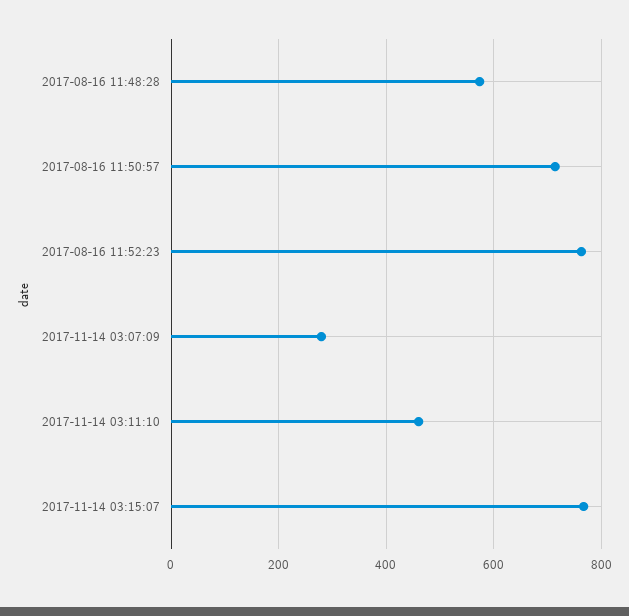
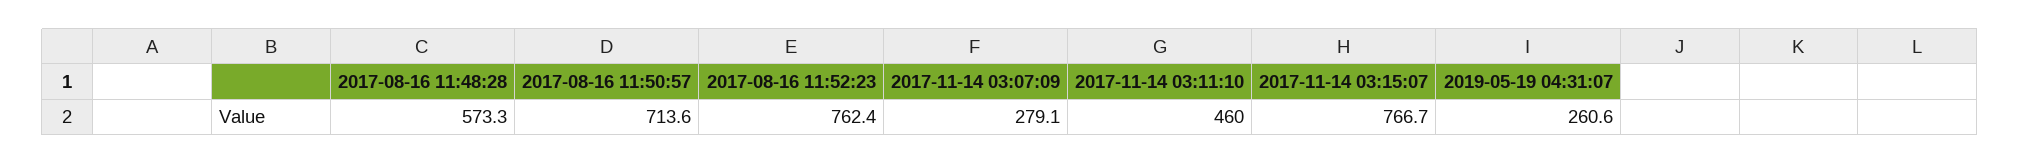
2019-05-19 04:31:07: none -> 260.6

